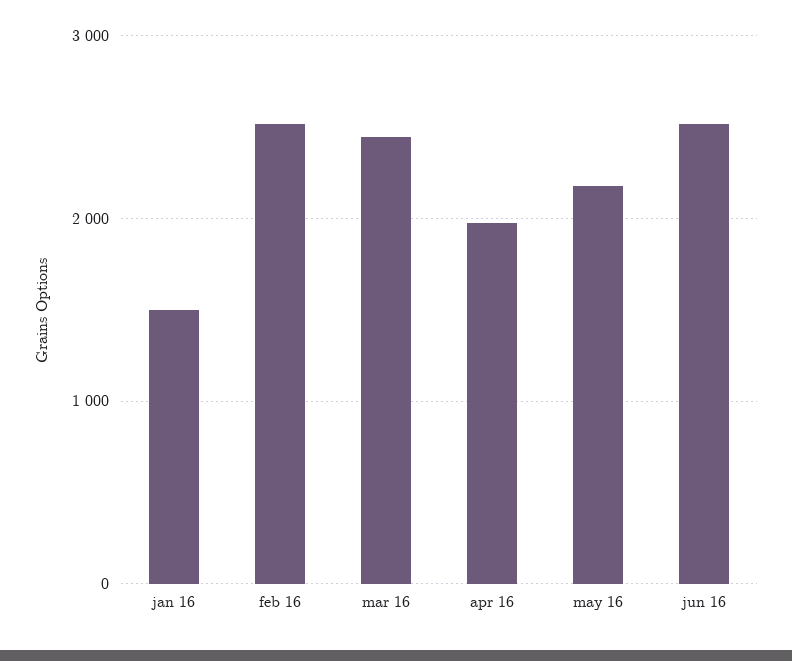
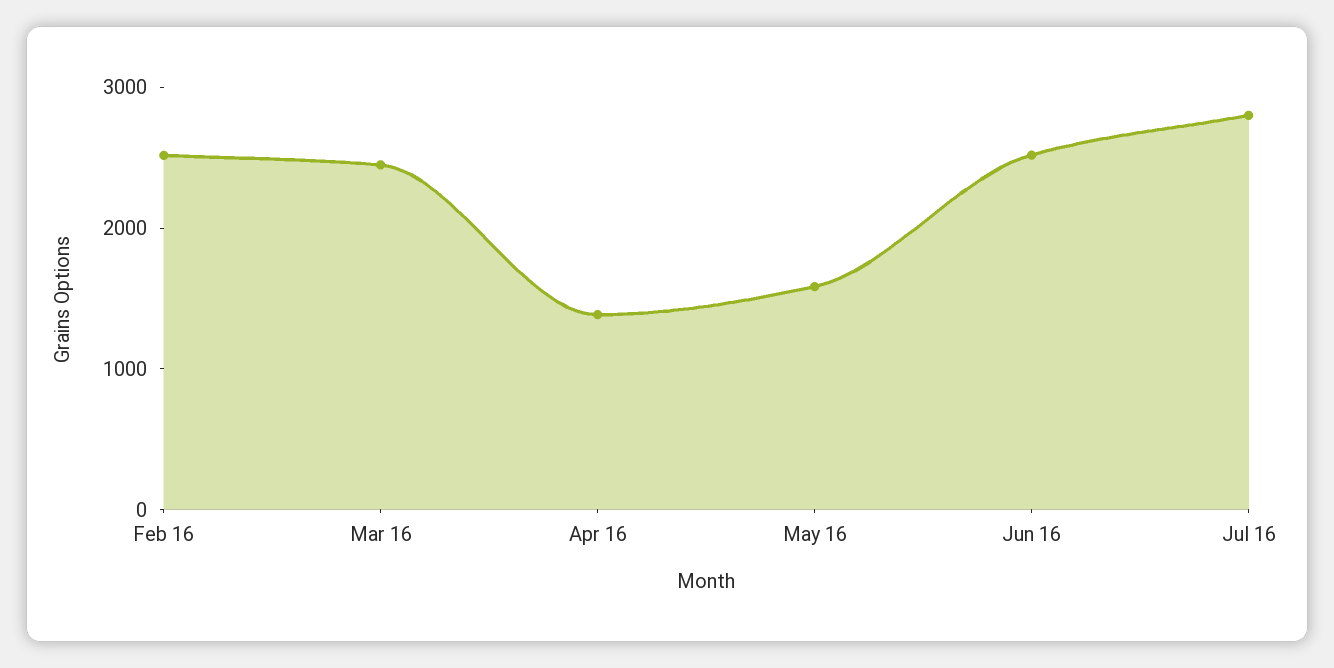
jan 16: 1500 -> none
apr 16: 2000 -> 1400
may 16: 2200 -> 1600
Jul 16: none -> 2800

